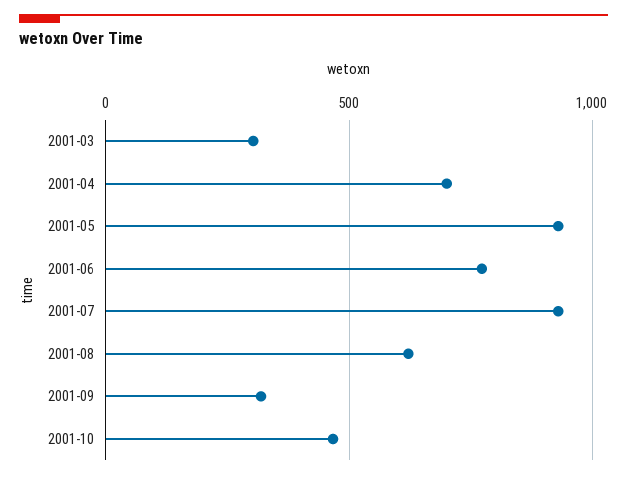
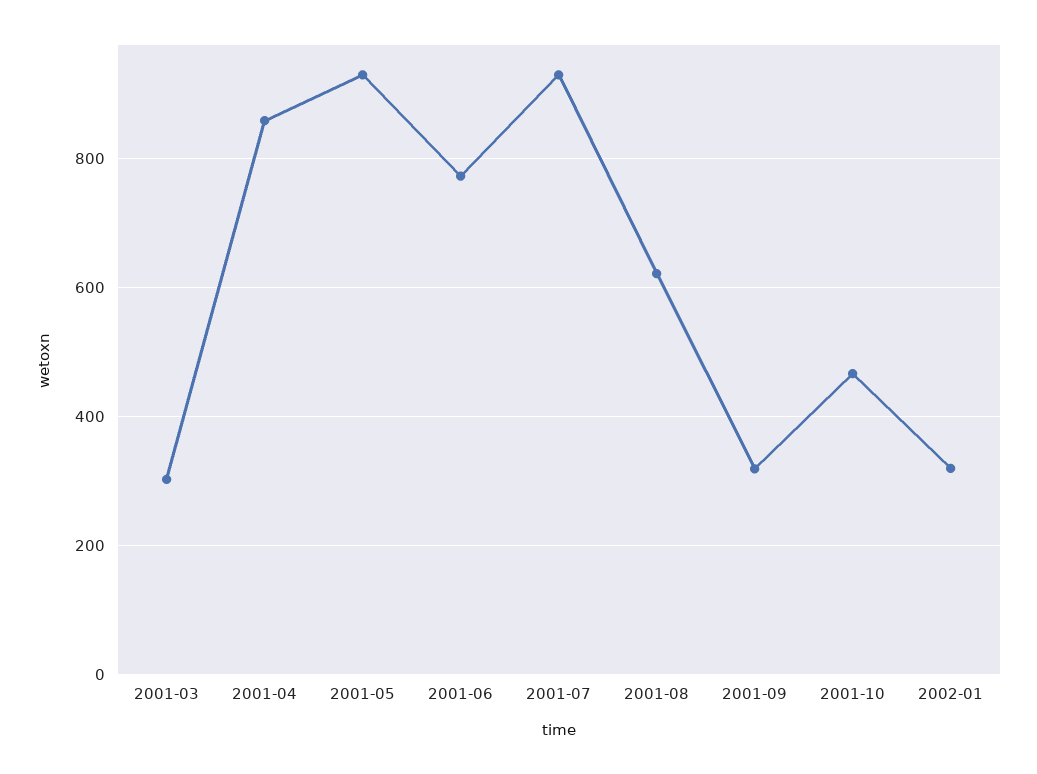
2001-04: 700 -> 860
2002-01: none -> 320

